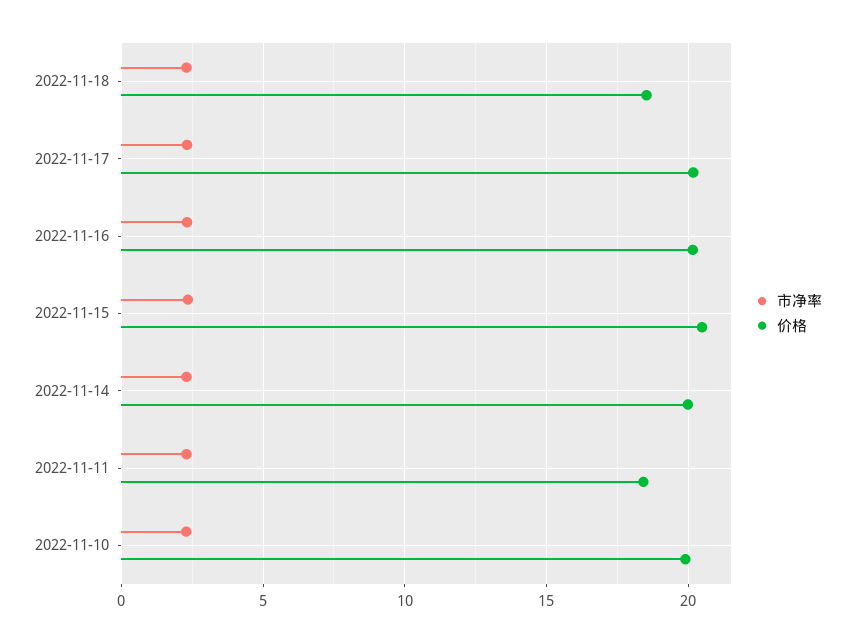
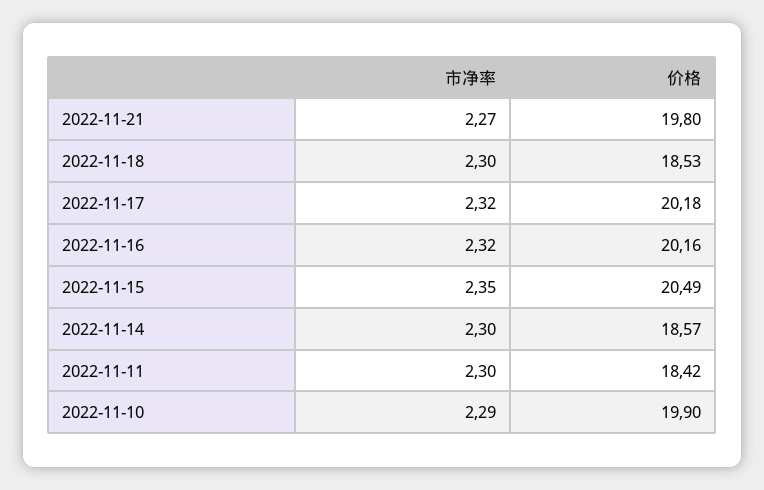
价格, 2022-11-14: 20 -> 18.57
市净率, 2022-11-21: none -> 2.27
价格, 2022-11-21: none -> 19.8

